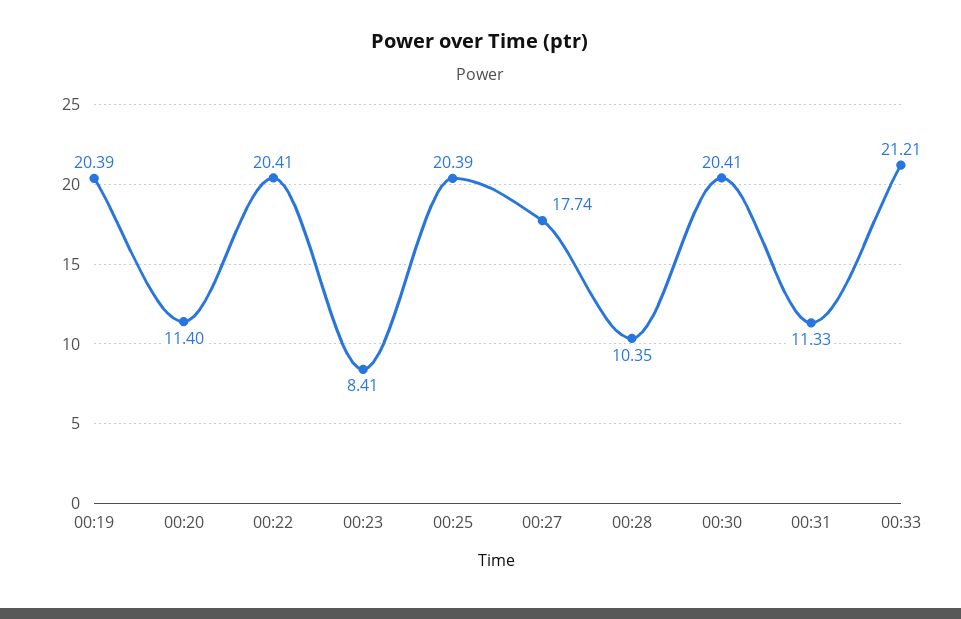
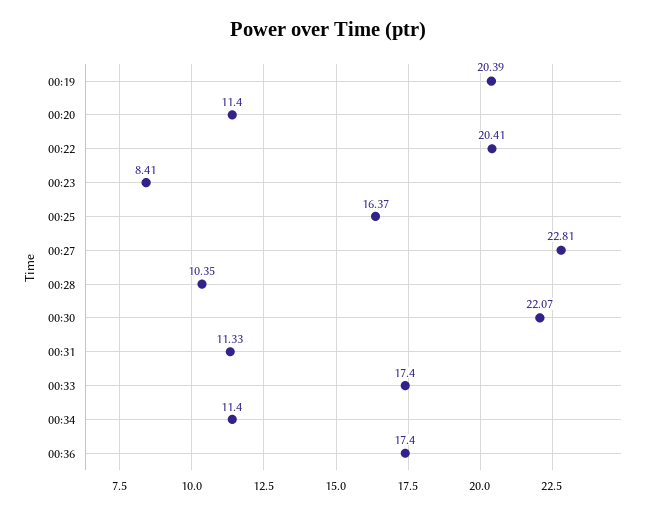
00:25: 20.39 -> 16.37
00:27: 17.74 -> 22.81
00:30: 20.41 -> 22.07
00:33: 21.21 -> 17.4
00:34: none -> 11.4
00:36: none -> 17.4

